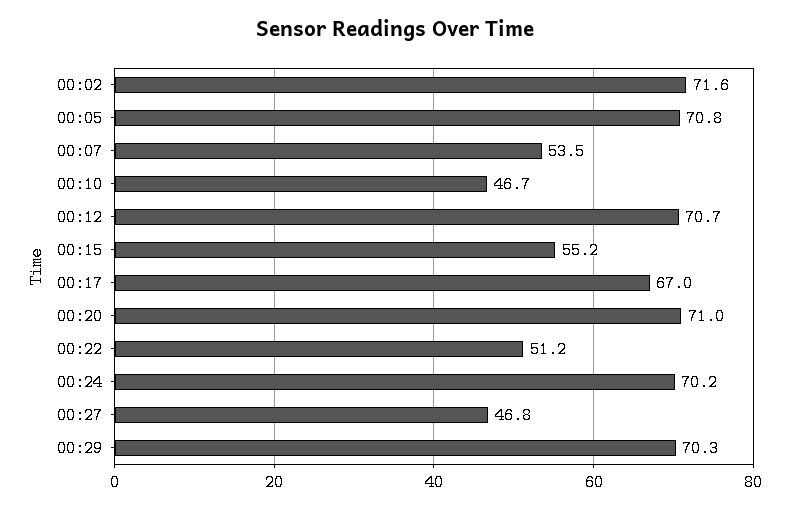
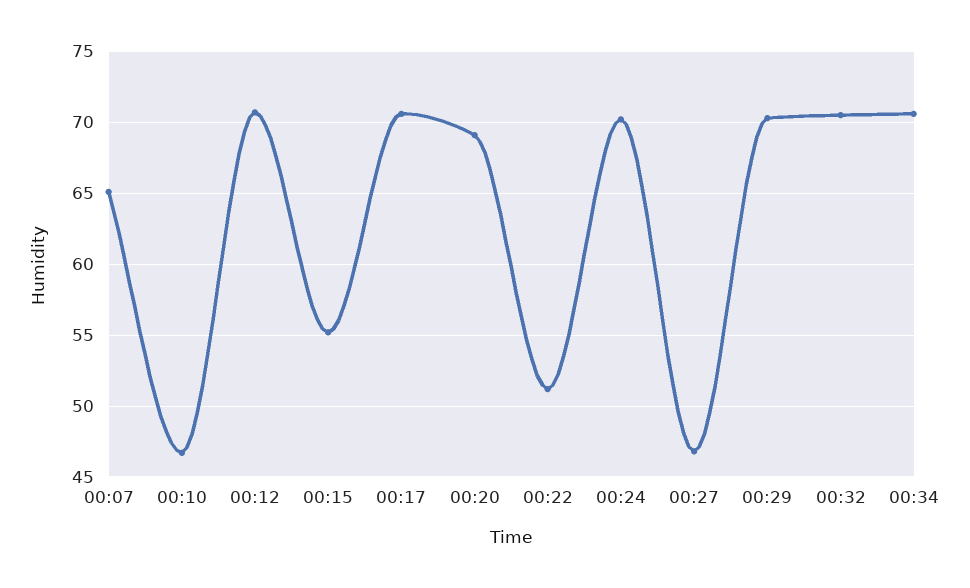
00:02: 71.6 -> none
00:05: 70.8 -> none
00:07: 53.5 -> 65
00:17: 67 -> 70.5
00:20: 71 -> 69
00:32: none -> 70.5
00:34: none -> 70.5

